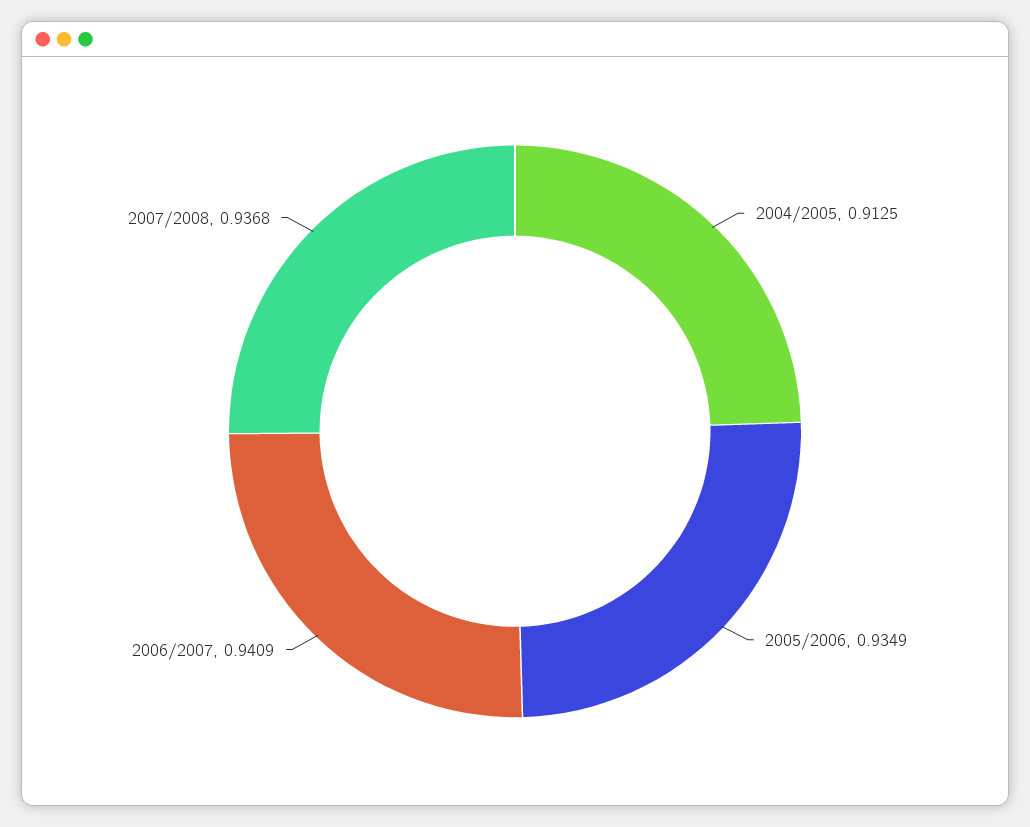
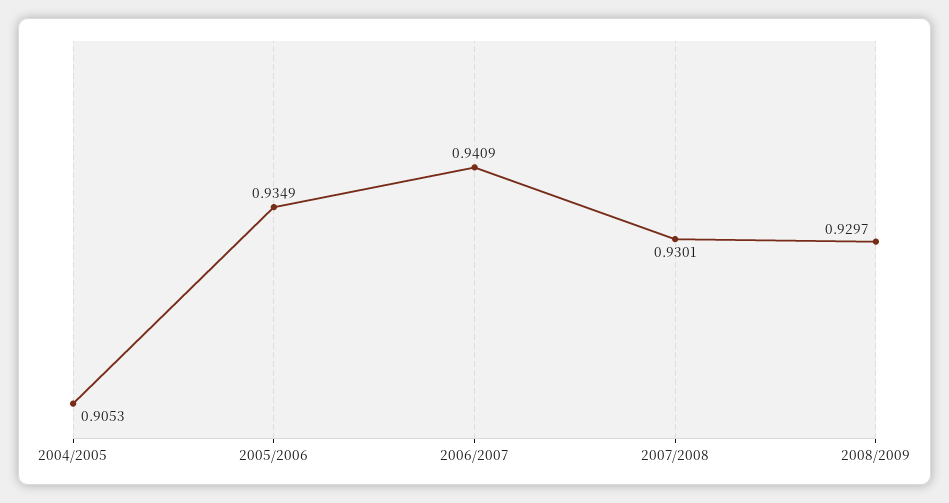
2004/2005: 0.9125 -> 0.9053
2007/2008: 0.9368 -> 0.9301
2008/2009: none -> 0.9297

